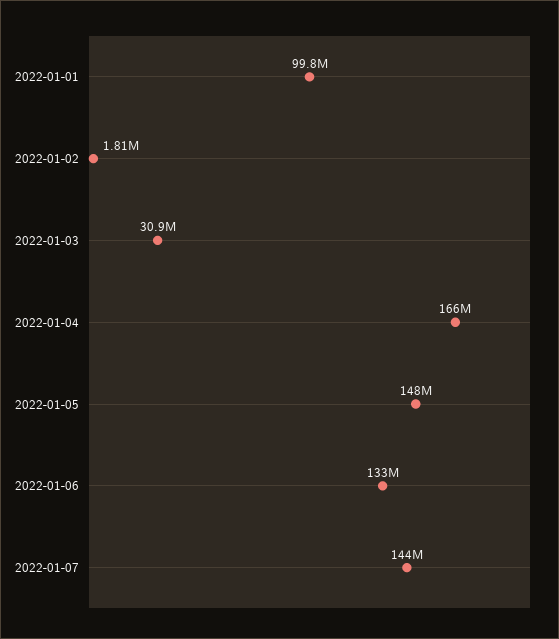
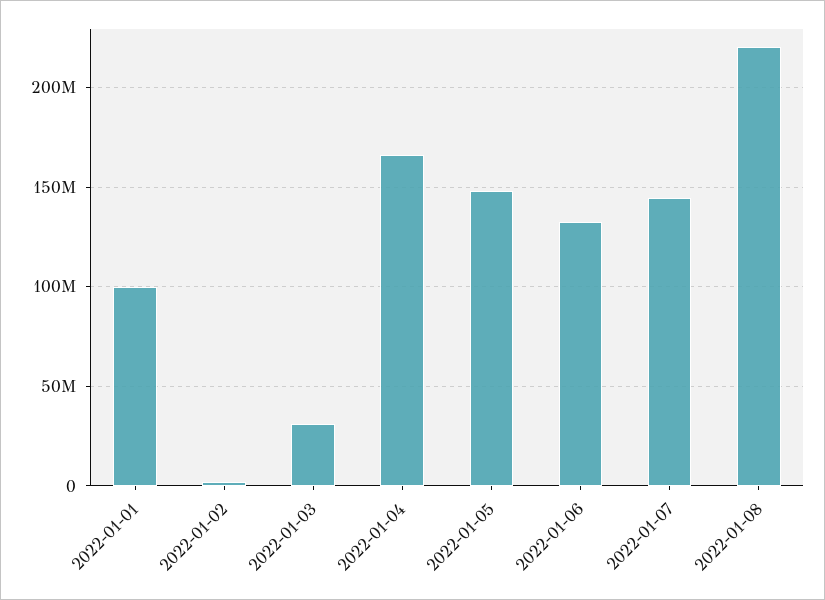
2022-01-08: none -> 220000000

